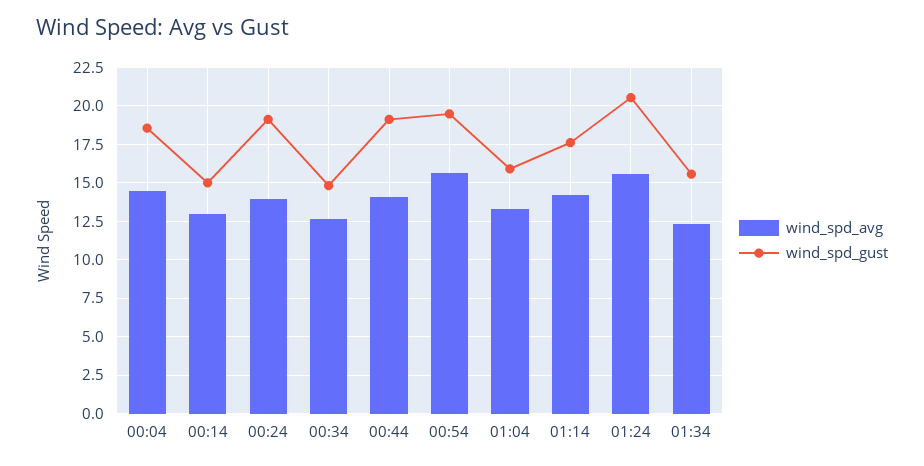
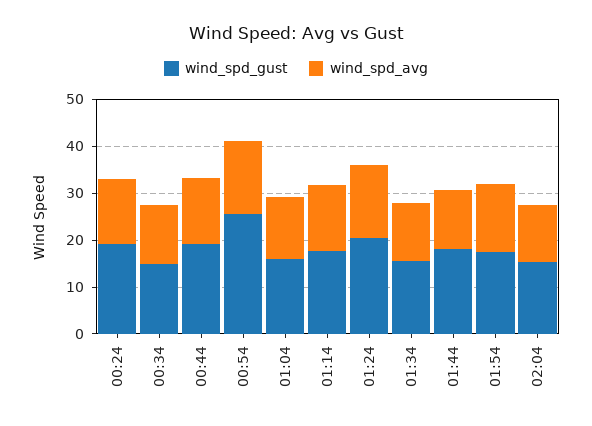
wind_spd_avg, 00:04: 14.5 -> none
wind_spd_gust, 00:04: 18.5 -> none
wind_spd_avg, 00:14: 13 -> none
wind_spd_gust, 00:14: 15 -> none
wind_spd_gust, 00:54: 19.5 -> 26
wind_spd_gust, 01:44: none -> 18
wind_spd_avg, 01:44: none -> 12
wind_spd_gust, 01:54: none -> 18
wind_spd_avg, 01:54: none -> 14
wind_spd_gust, 02:04: none -> 16
wind_spd_avg, 02:04: none -> 12

